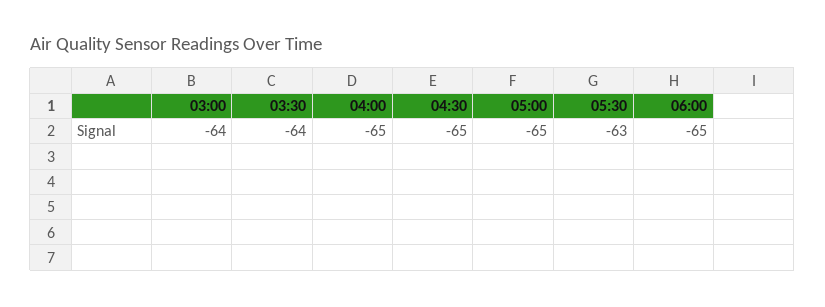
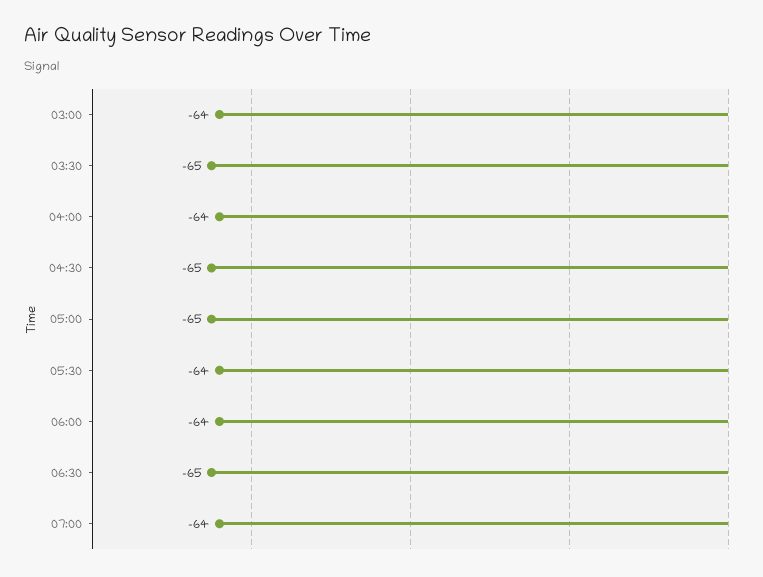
03:30: -64 -> -65
04:00: -65 -> -64
05:30: -63 -> -64
06:00: -65 -> -64
06:30: none -> -65
07:00: none -> -64

